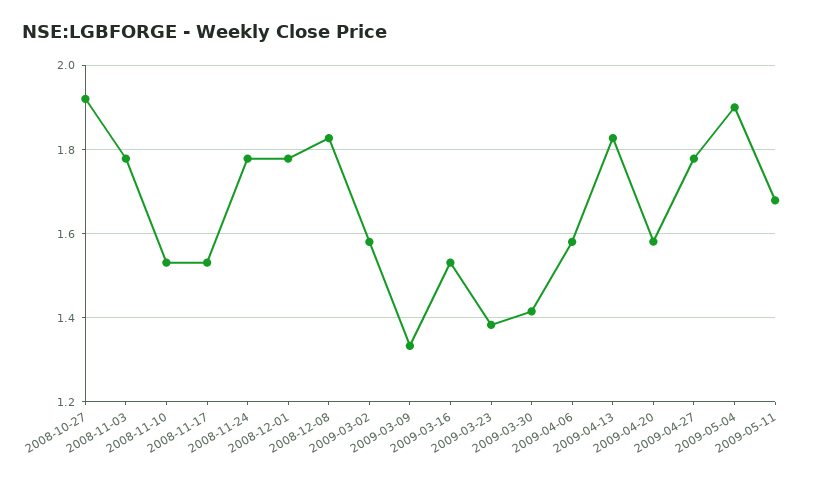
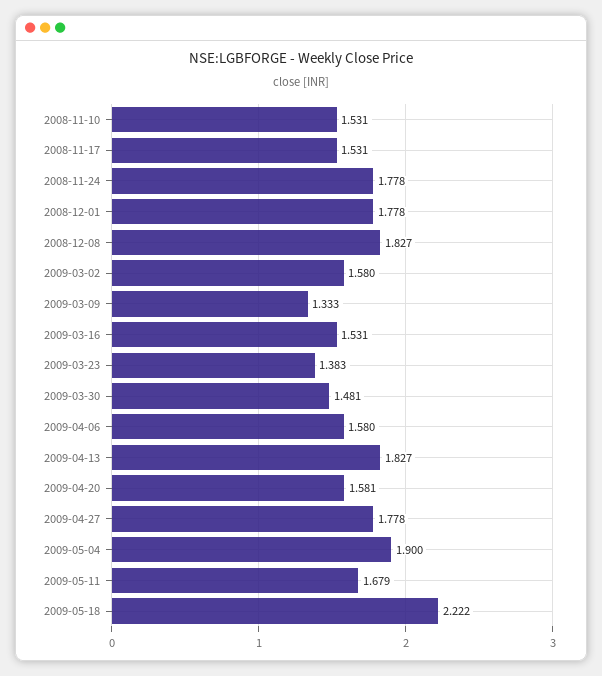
2008-10-27: 1.92 -> none
2008-11-03: 1.78 -> none
2009-03-30: 1.42 -> 1.481
2009-05-18: none -> 2.222

